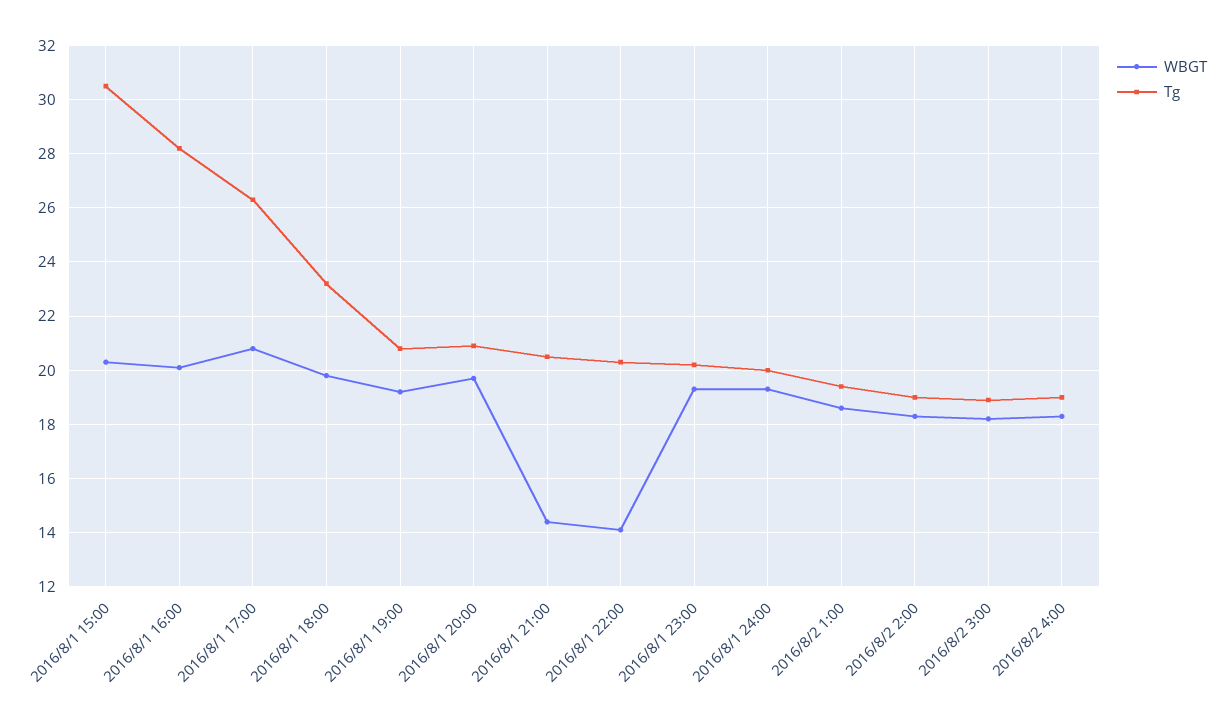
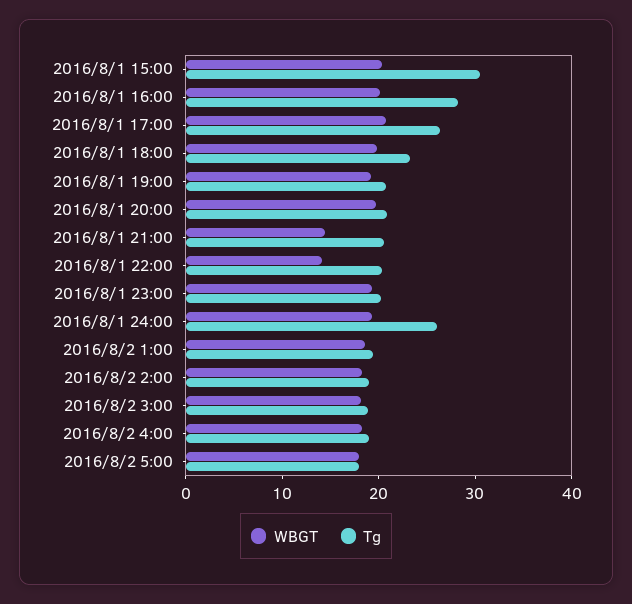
Tg, 2016/8/1 24:00: 20 -> 26
WBGT, 2016/8/2 5:00: none -> 18
Tg, 2016/8/2 5:00: none -> 18

